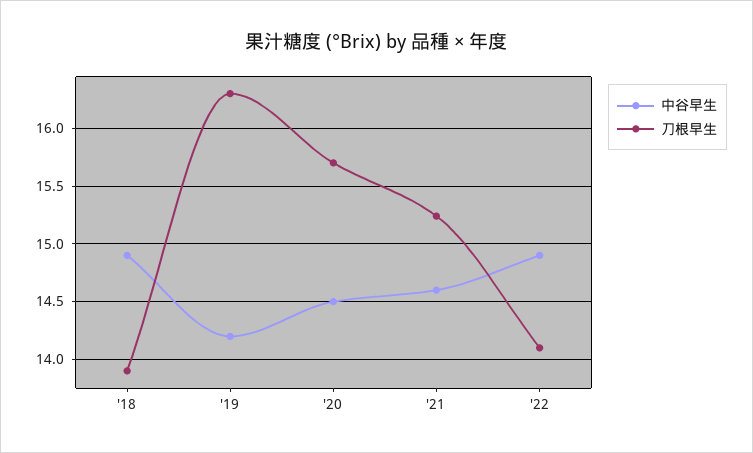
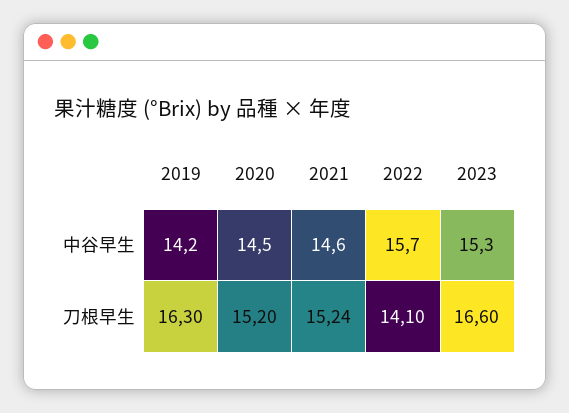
中谷早生, '18: 14.9 -> none
刀根早生, '18: 13.9 -> none
刀根早生, '20: 15.7 -> 15.2
中谷早生, '22: 14.9 -> 15.7
中谷早生, 2023: none -> 15.3
刀根早生, 2023: none -> 16.6

